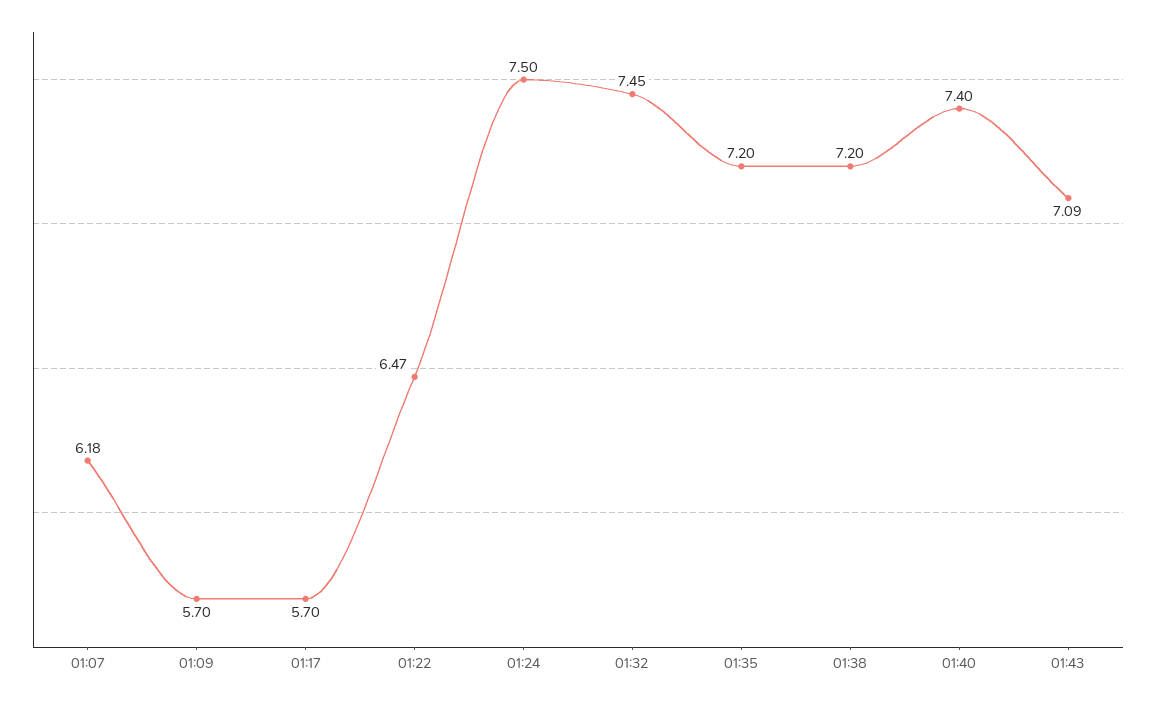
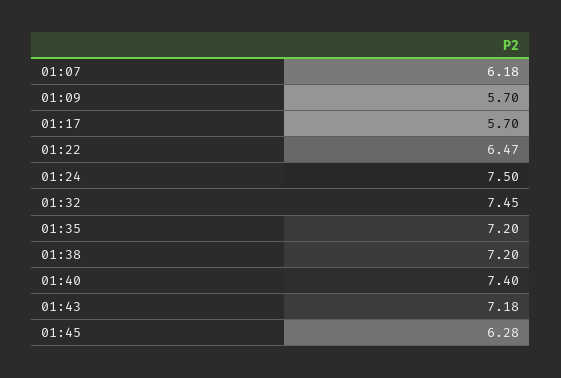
01:43: 7.09 -> 7.18
01:45: none -> 6.28

